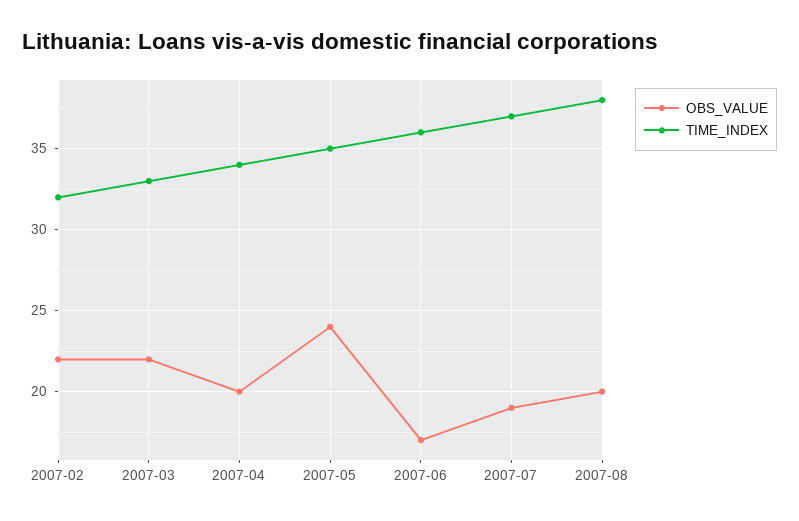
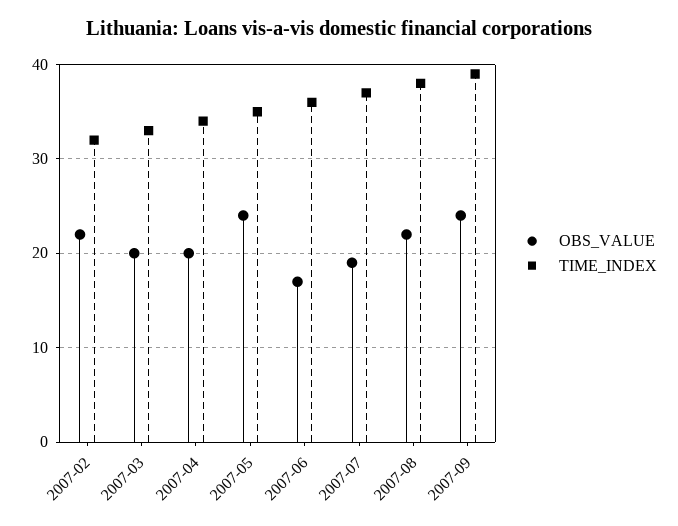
OBS_VALUE, 2007-03: 22 -> 20
OBS_VALUE, 2007-08: 20 -> 22
OBS_VALUE, 2007-09: none -> 24
TIME_INDEX, 2007-09: none -> 39

